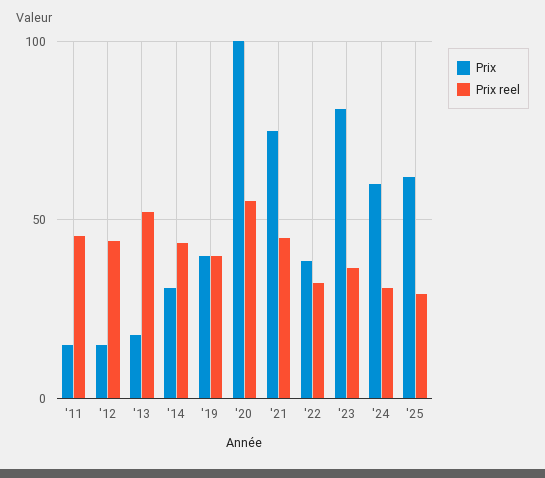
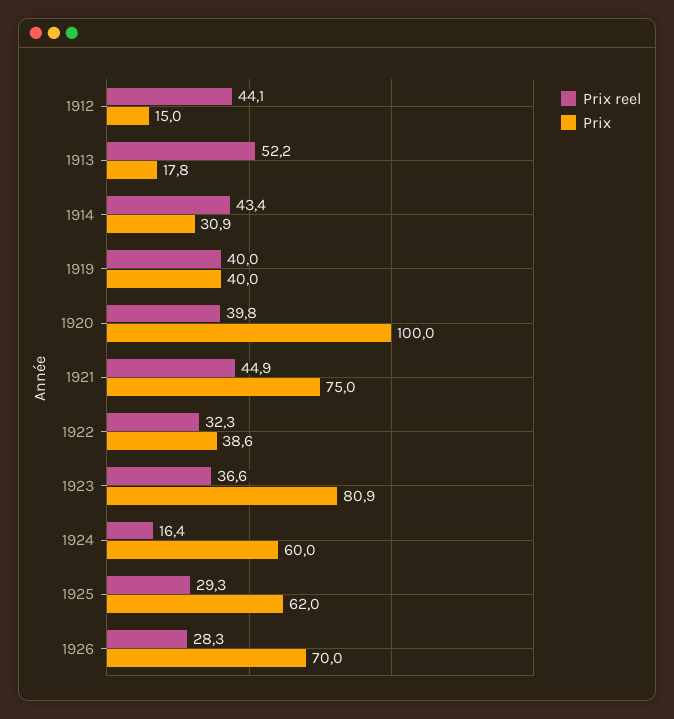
Prix, '11: 15 -> none
Prix reel, '11: 45 -> none
Prix reel, '20: 55 -> 39.8
Prix reel, '24: 30 -> 16.4
Prix reel, 1926: none -> 28.3
Prix, 1926: none -> 70

